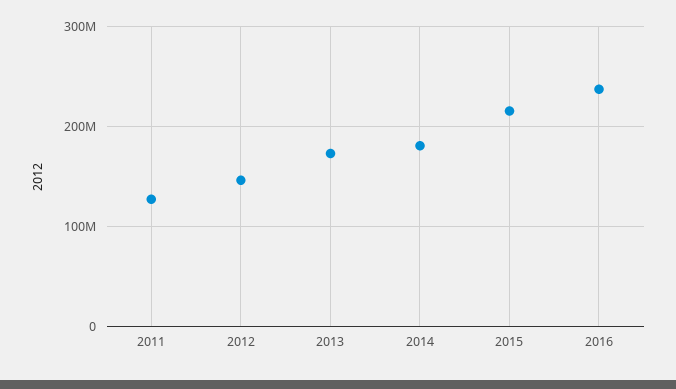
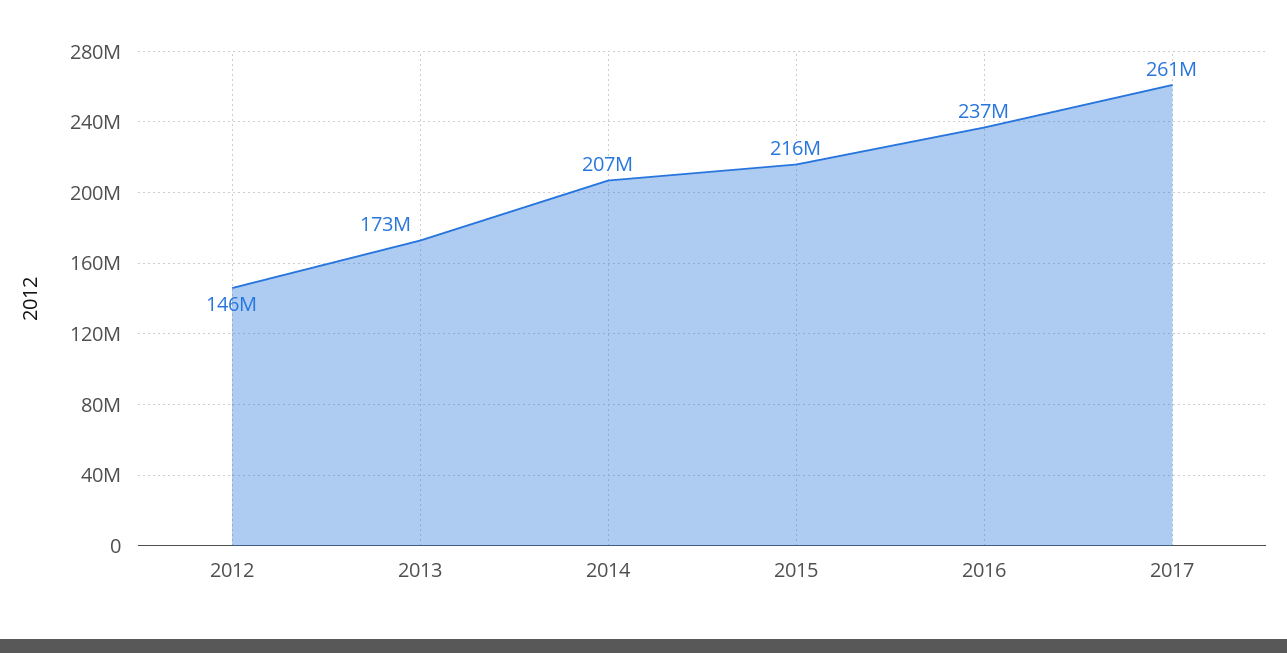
2011: 130000000 -> none
2014: 180000000 -> 207000000
2017: none -> 261000000

